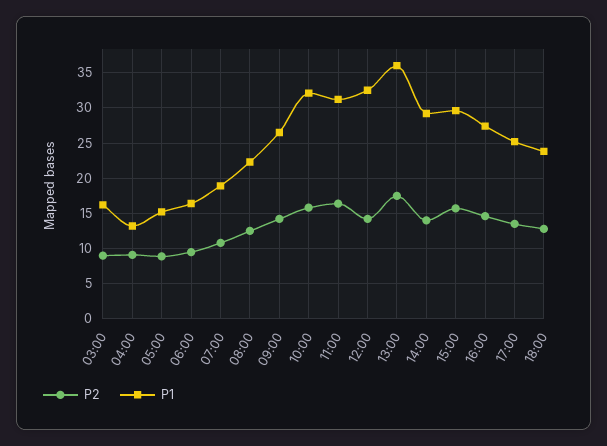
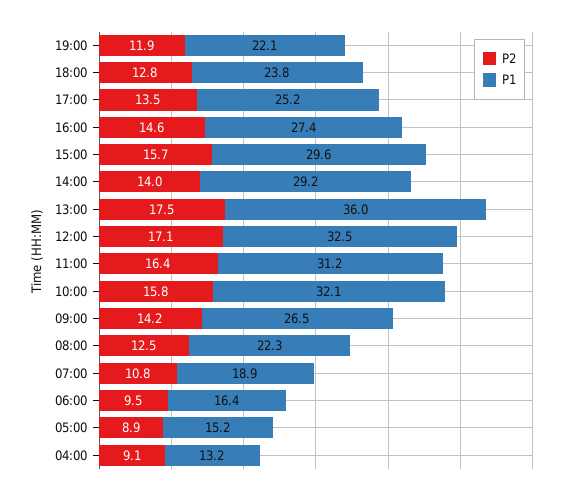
P2, 03:00: 9 -> none
P1, 03:00: 16 -> none
P2, 12:00: 14 -> 17.1
P2, 19:00: none -> 11.9
P1, 19:00: none -> 22.1

